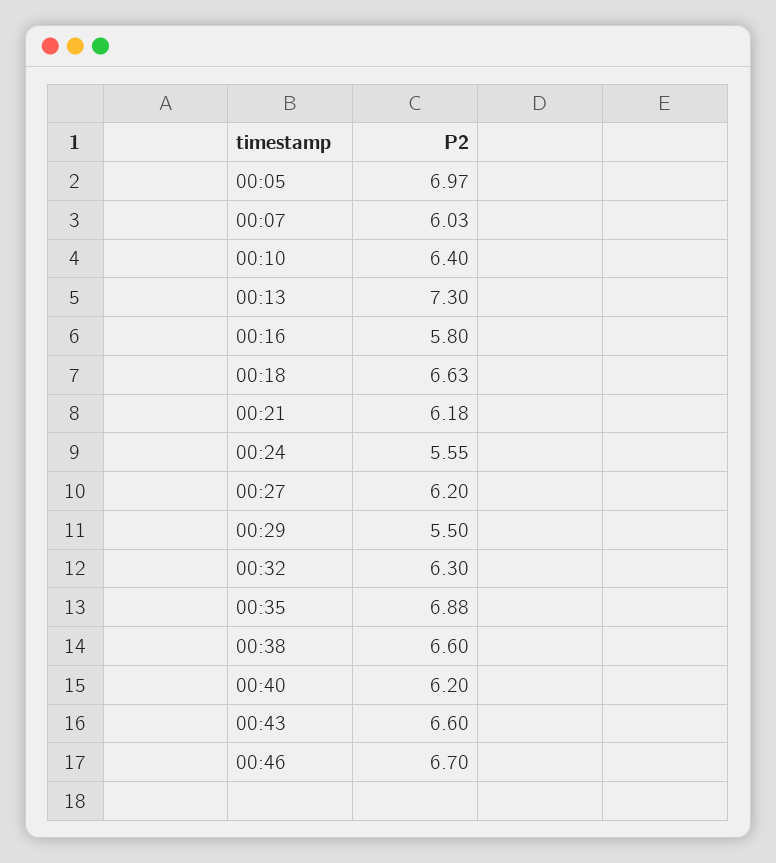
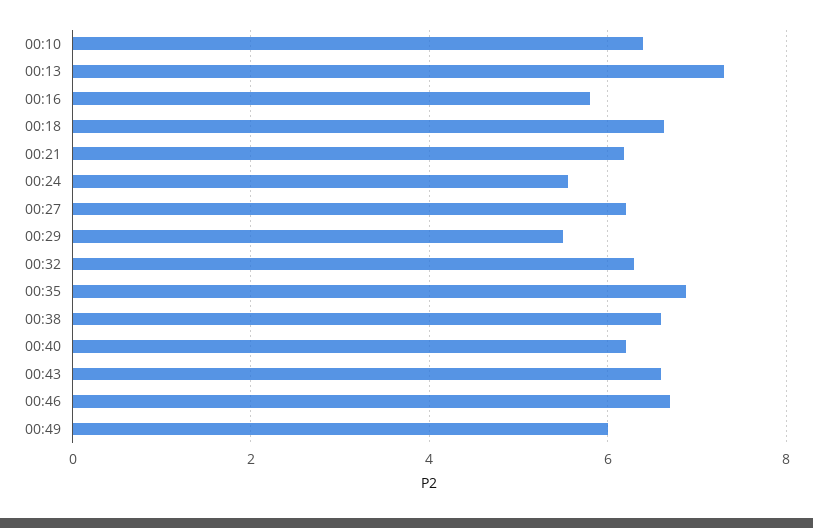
00:05: 6.97 -> none
00:07: 6.03 -> none
00:49: none -> 6

